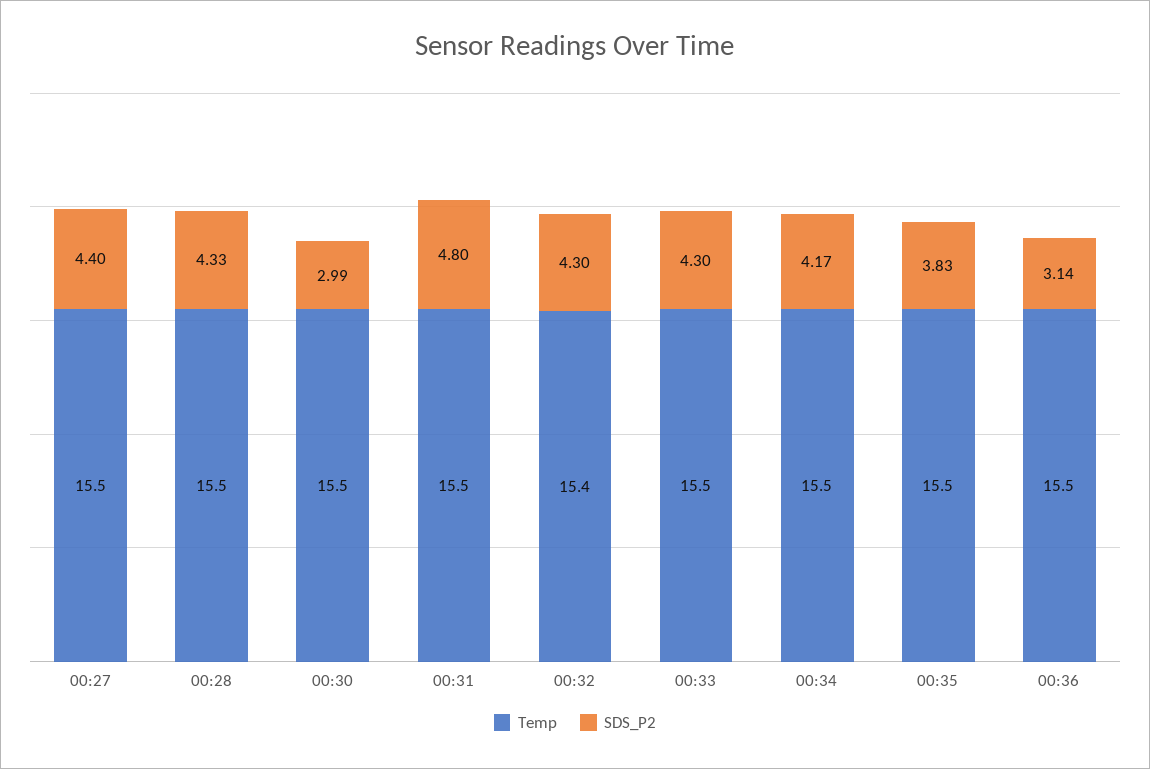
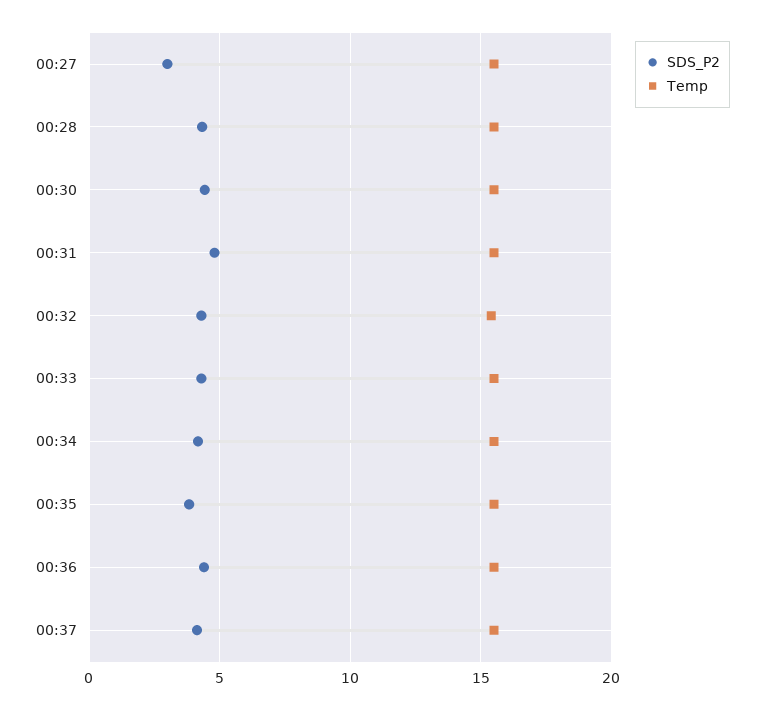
SDS_P2, 00:27: 4.4 -> 3
SDS_P2, 00:30: 2.99 -> 4.5
SDS_P2, 00:36: 3.14 -> 4.5
SDS_P2, 00:37: none -> 4
Temp, 00:37: none -> 15.5

